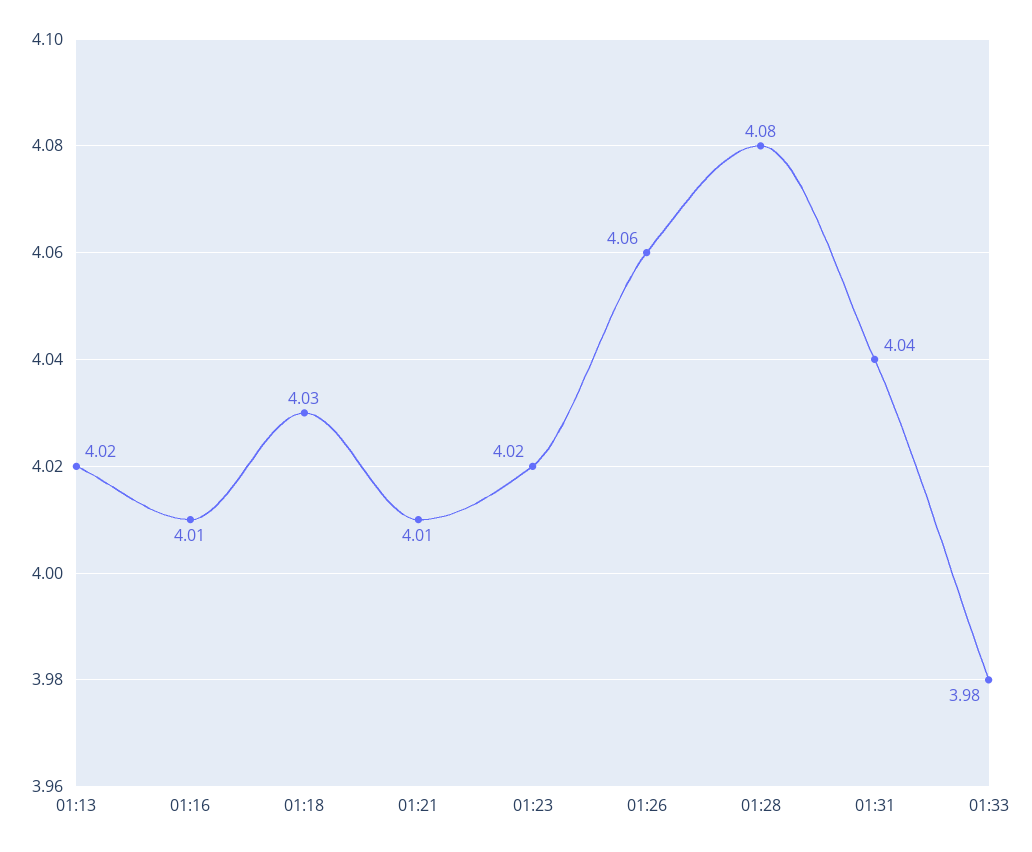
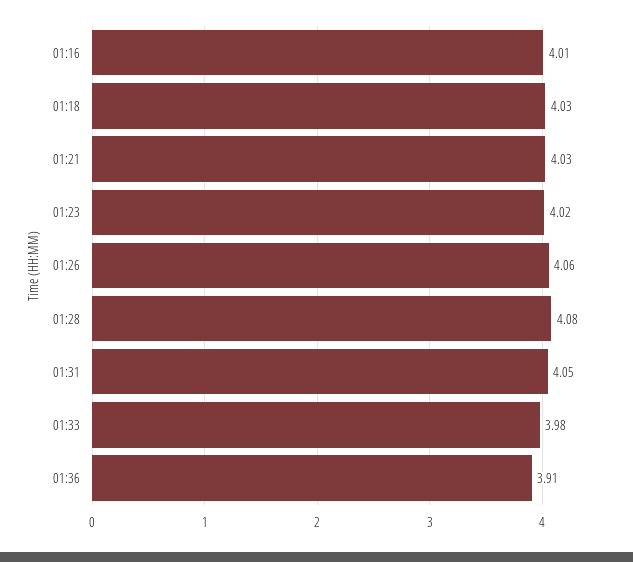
01:13: 4.02 -> none
01:21: 4.01 -> 4.03
01:31: 4.04 -> 4.05
01:36: none -> 3.91

